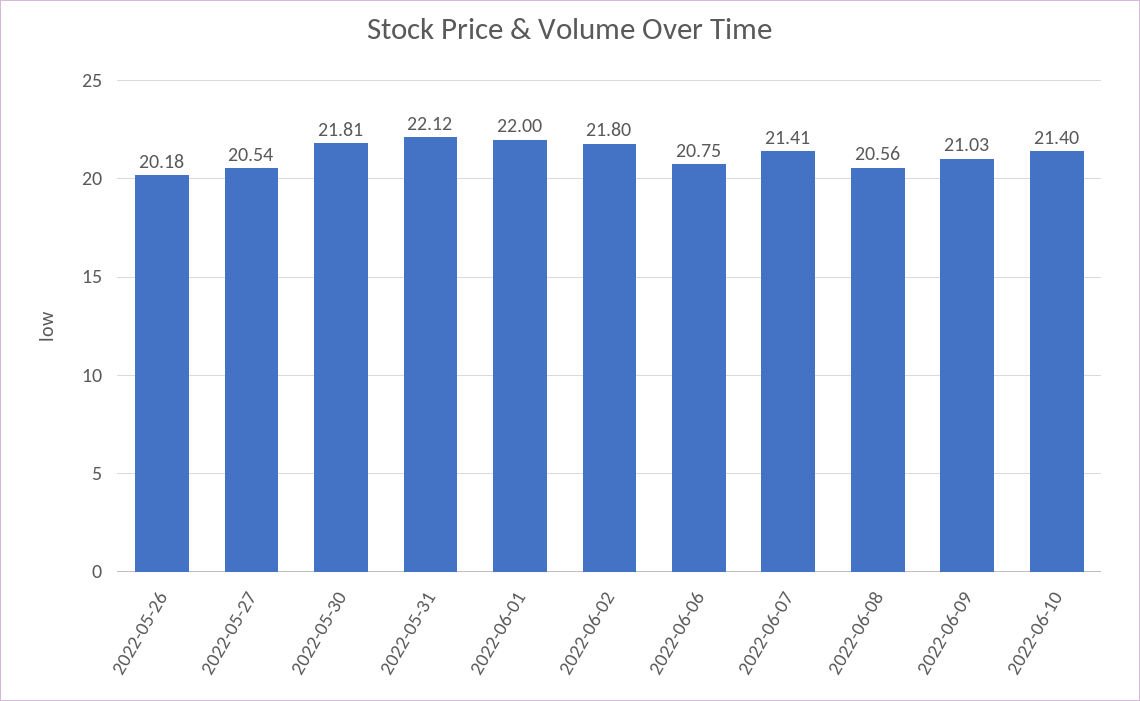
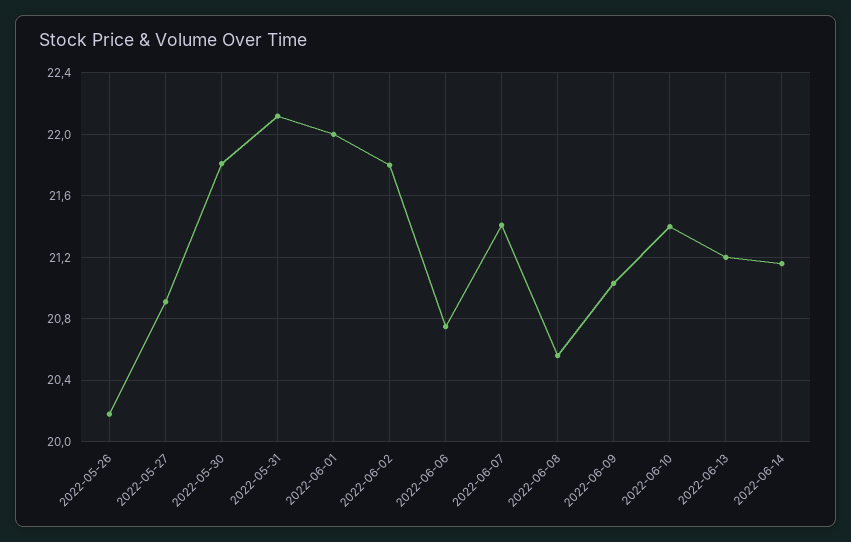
2022-05-27: 20.54 -> 20.9
2022-06-13: none -> 21.2
2022-06-14: none -> 21.15

